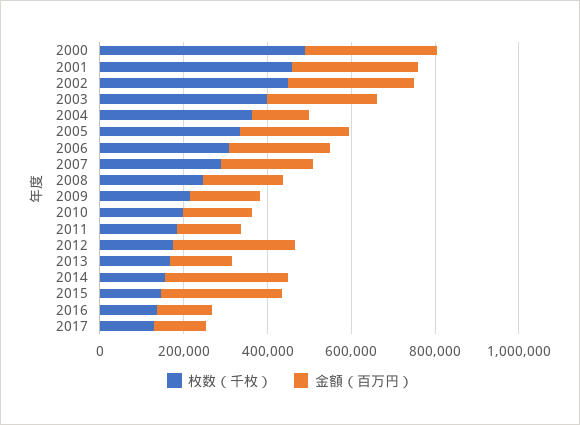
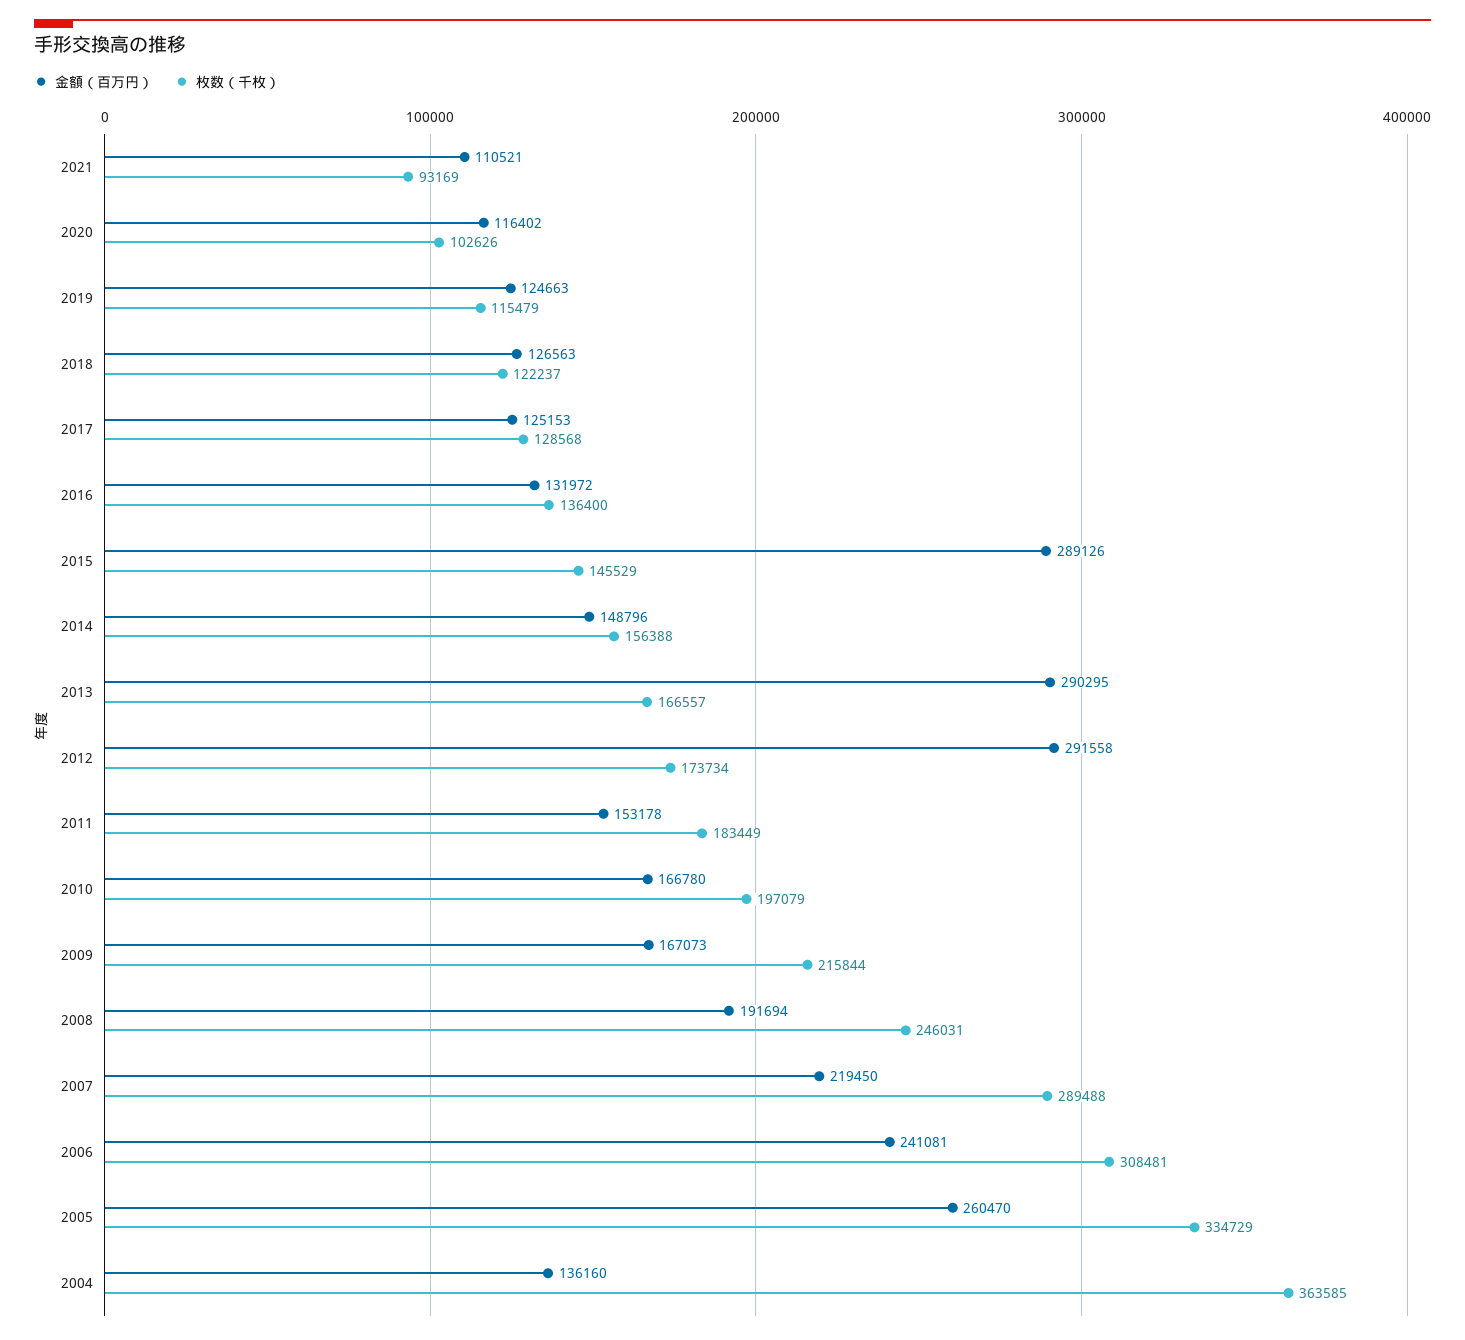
枚数（千枚）, 2000: 500000 -> none
金額（百万円）, 2000: 300000 -> none
枚数（千枚）, 2001: 450000 -> none
金額（百万円）, 2001: 300000 -> none
枚数（千枚）, 2002: 450000 -> none
金額（百万円）, 2002: 300000 -> none
枚数（千枚）, 2003: 400000 -> none
金額（百万円）, 2003: 250000 -> none
金額（百万円）, 2013: 150000 -> 290295
金額（百万円）, 2014: 300000 -> 148796
金額（百万円）, 2021: none -> 110521
枚数（千枚）, 2021: none -> 93169
金額（百万円）, 2020: none -> 116402
枚数（千枚）, 2020: none -> 102626
金額（百万円）, 2019: none -> 124663
枚数（千枚）, 2019: none -> 115479
金額（百万円）, 2018: none -> 126563
枚数（千枚）, 2018: none -> 122237

